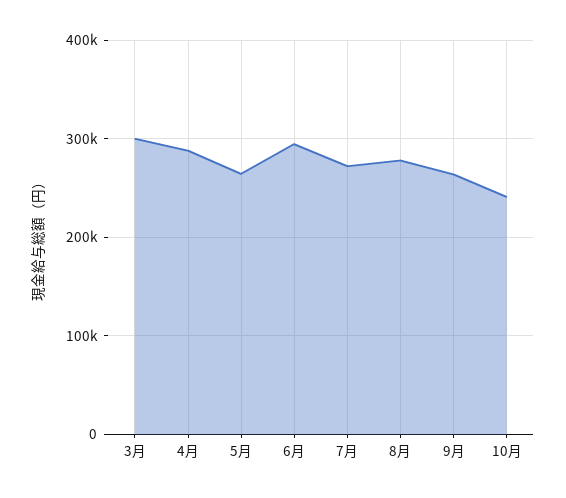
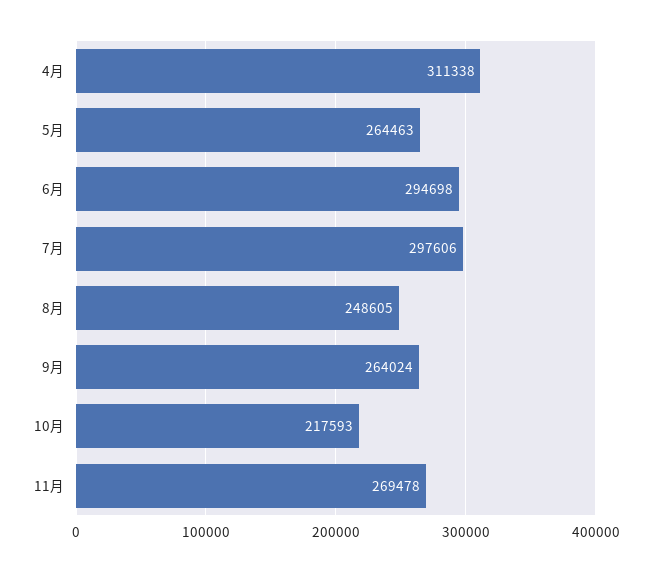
3月: 300000 -> none
4月: 290000 -> 311338
7月: 270000 -> 297606
8月: 280000 -> 248605
10月: 240000 -> 217593
11月: none -> 269478

